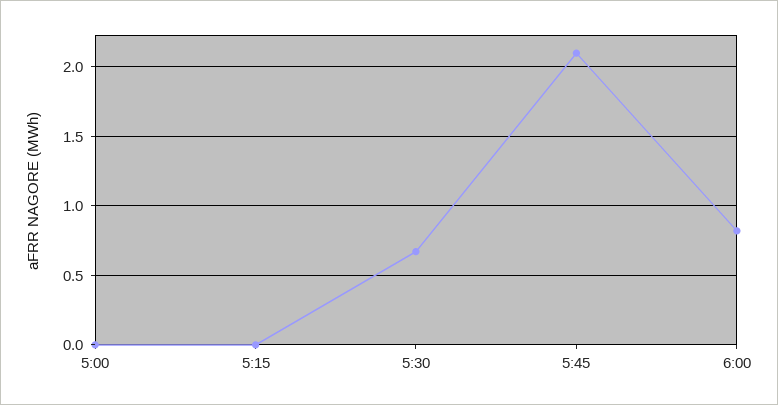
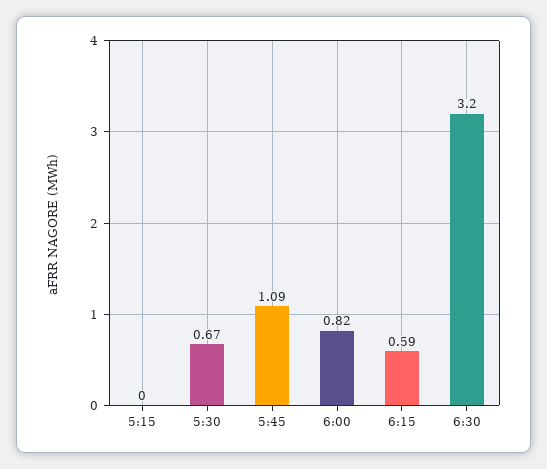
5:00: 0 -> none
5:45: 2.1 -> 1.09
6:15: none -> 0.59
6:30: none -> 3.2

